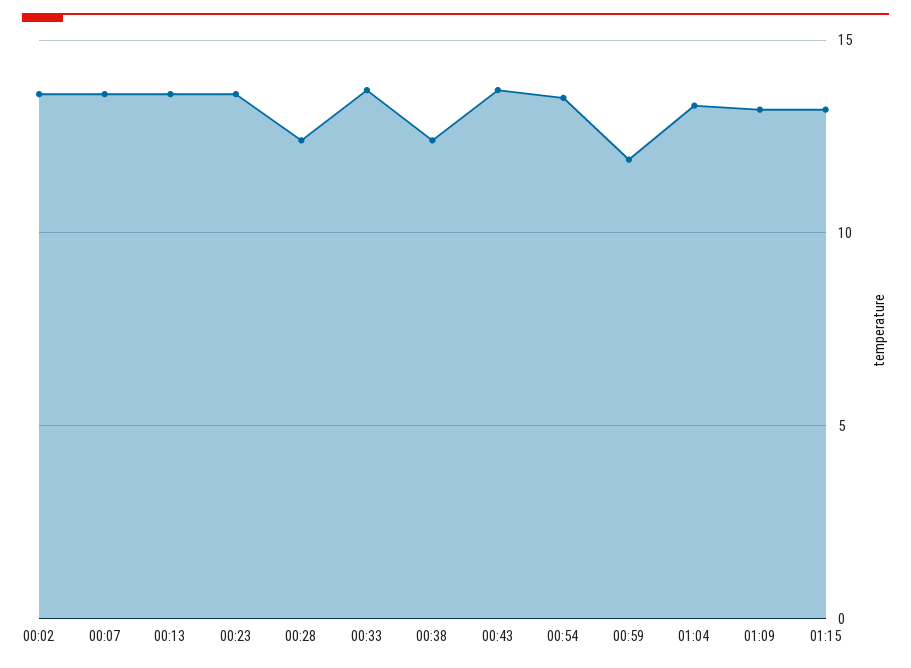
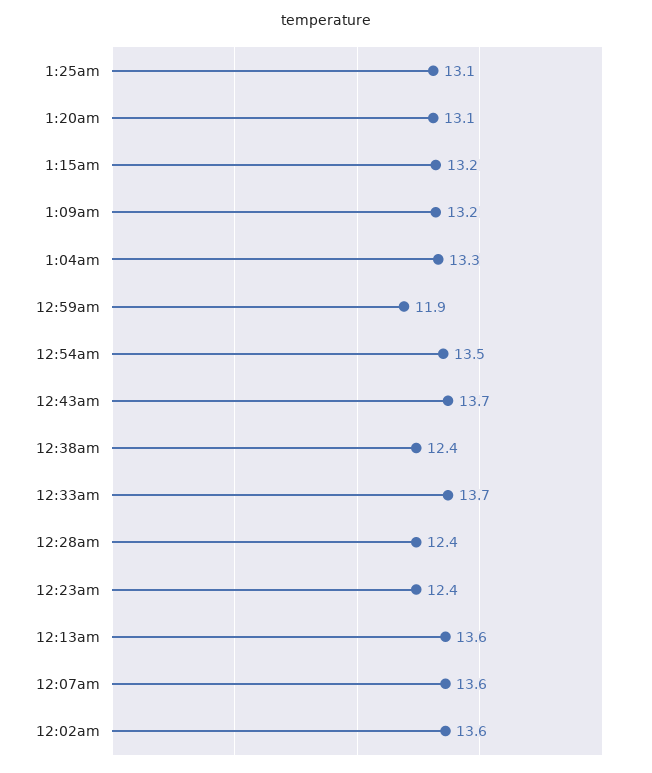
00:23: 13.5 -> 12.4
1:25am: none -> 13.1
1:20am: none -> 13.1

